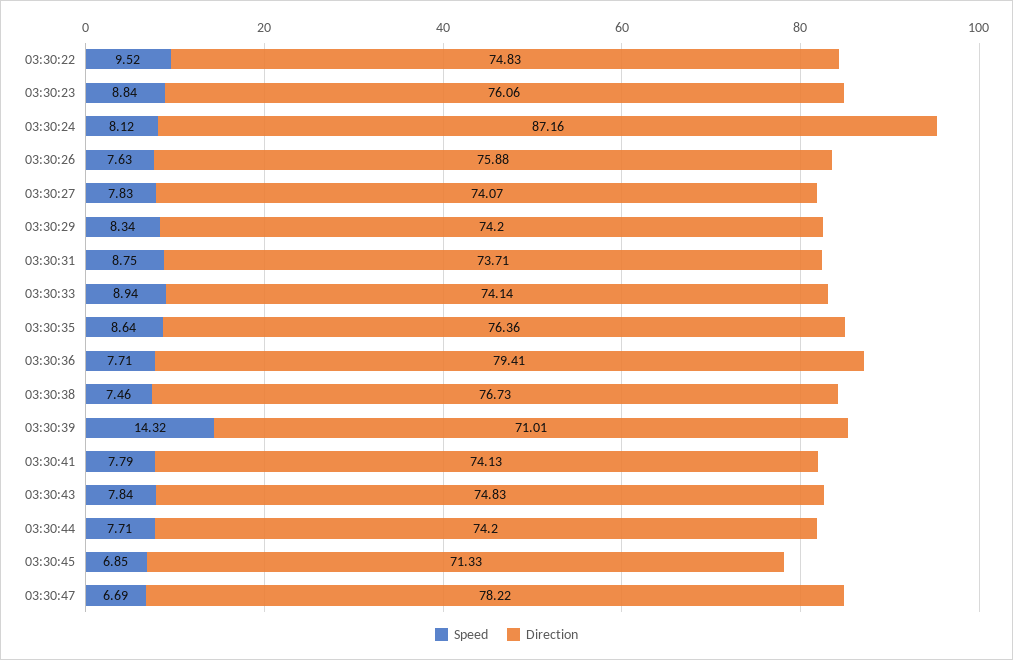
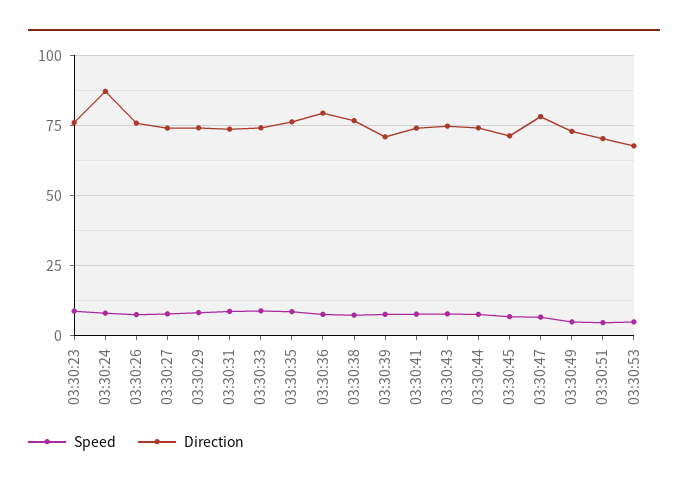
Speed, 03:30:22: 9.52 -> none
Direction, 03:30:22: 74.83 -> none
Speed, 03:30:39: 14.32 -> 7.5
Speed, 03:30:49: none -> 5
Direction, 03:30:49: none -> 72.5
Speed, 03:30:51: none -> 5
Direction, 03:30:51: none -> 70
Speed, 03:30:53: none -> 5
Direction, 03:30:53: none -> 67.5

